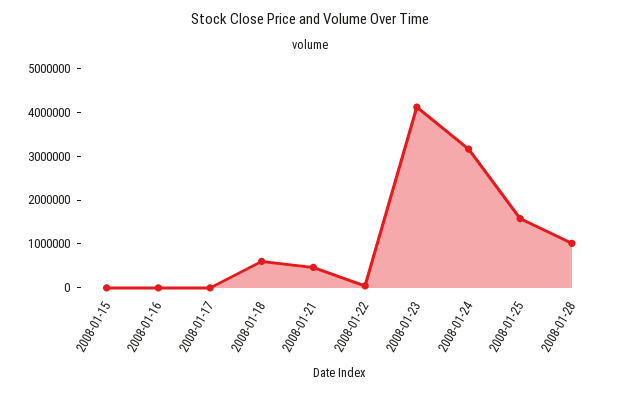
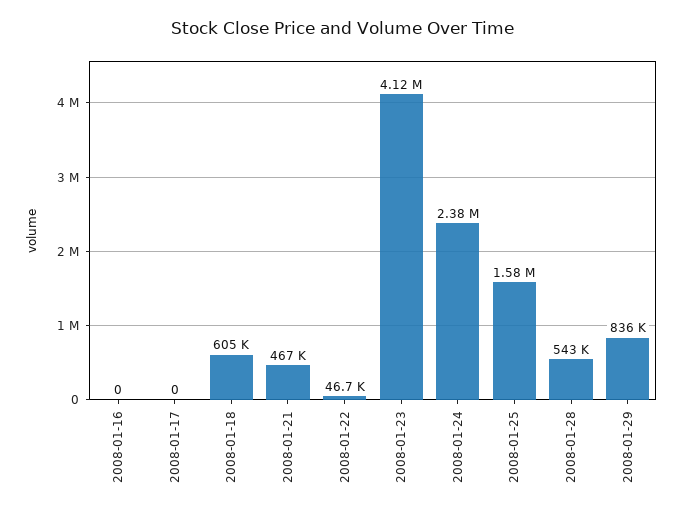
2008-01-15: 0 -> none
2008-01-24: 3200000 -> 2380000
2008-01-28: 1000000 -> 543000
2008-01-29: none -> 836000

